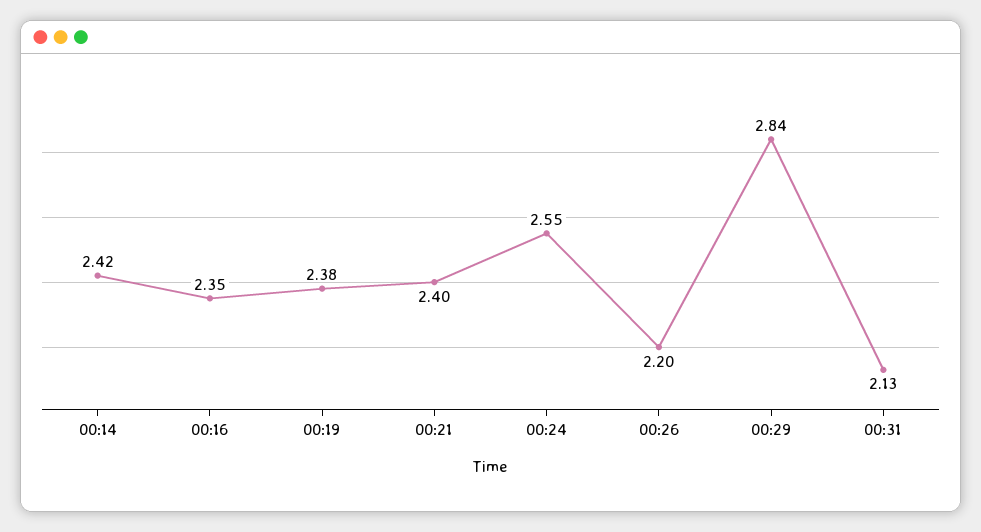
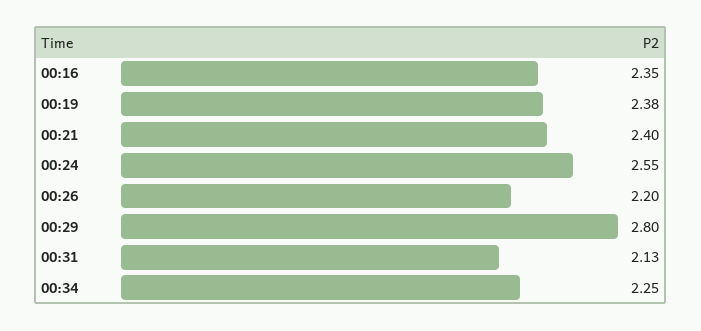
00:14: 2.42 -> none
00:29: 2.84 -> 2.8
00:34: none -> 2.25

